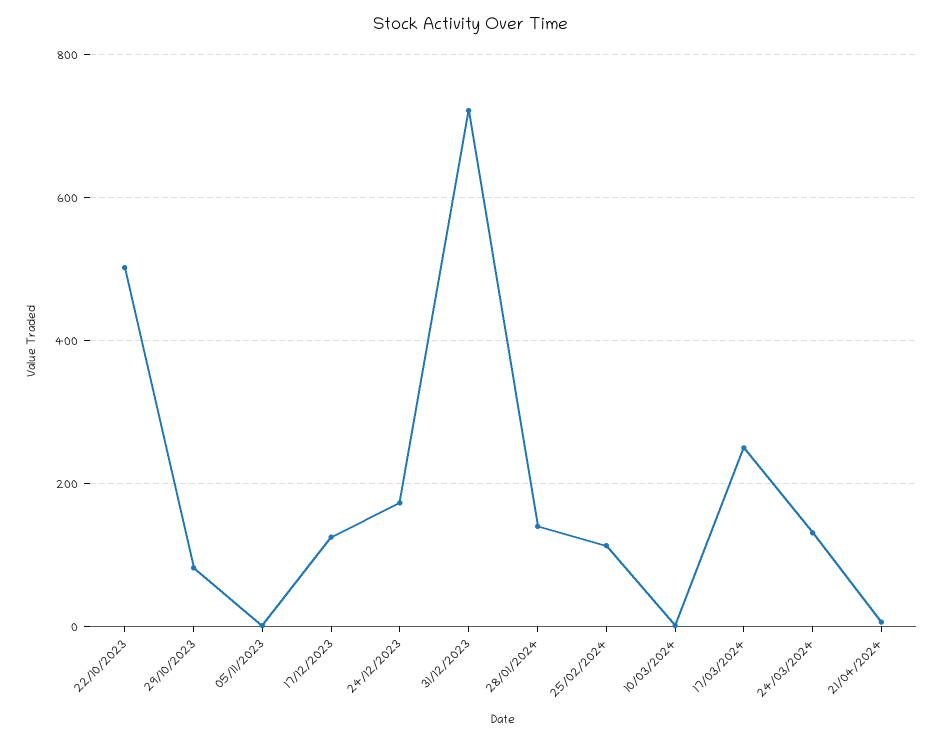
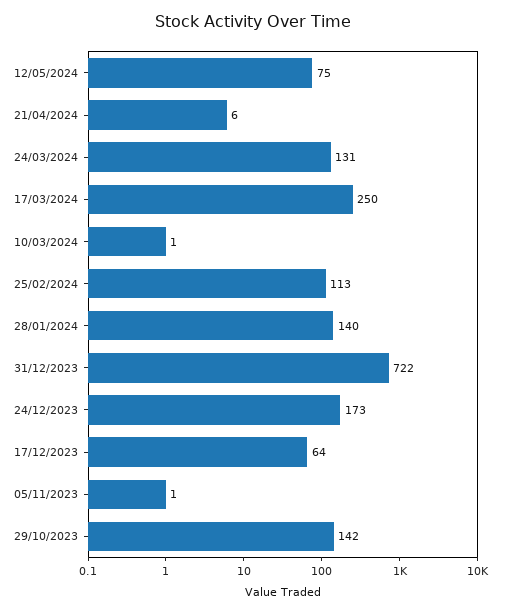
22/10/2023: 500 -> none
29/10/2023: 80 -> 142
17/12/2023: 120 -> 64
12/05/2024: none -> 75

